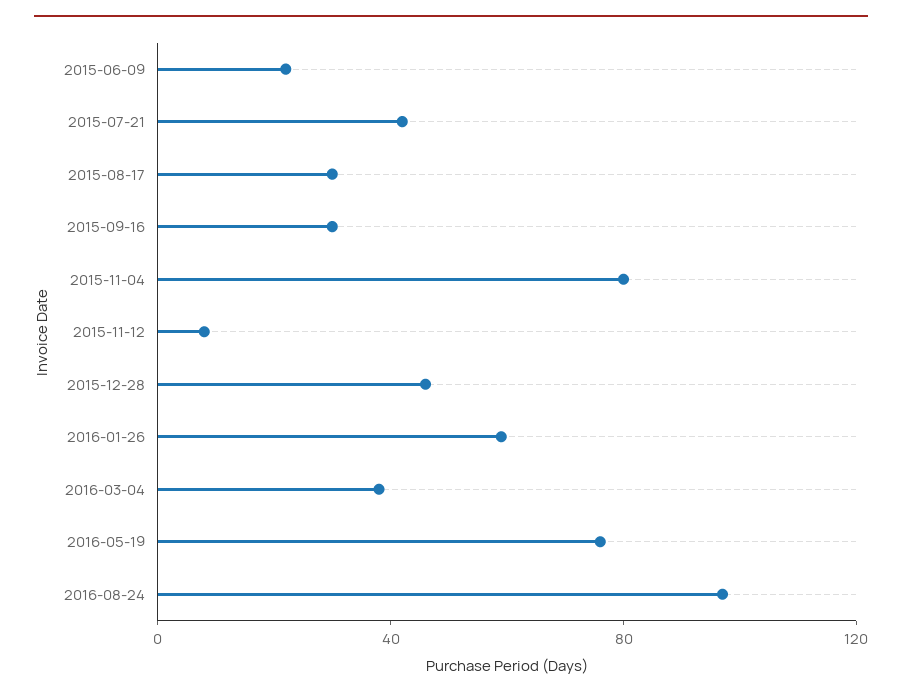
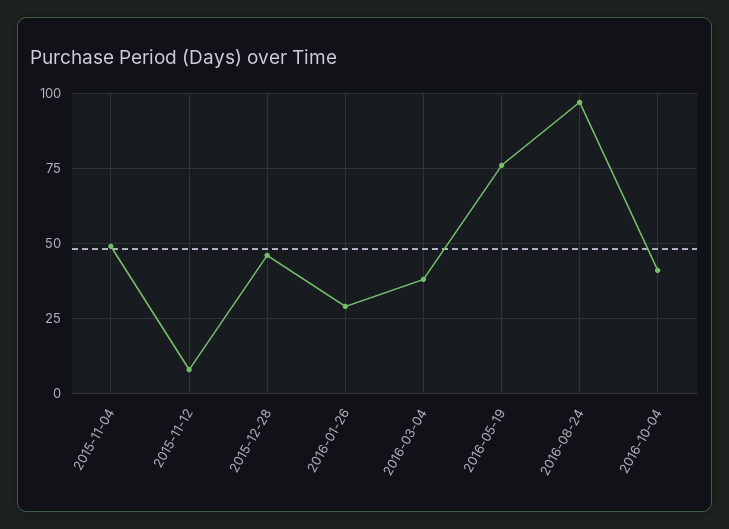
2015-06-09: 20 -> none
2015-07-21: 40 -> none
2015-08-17: 30 -> none
2015-09-16: 30 -> none
2015-11-04: 80 -> 50
2016-01-26: 60 -> 30
2016-10-04: none -> 40

